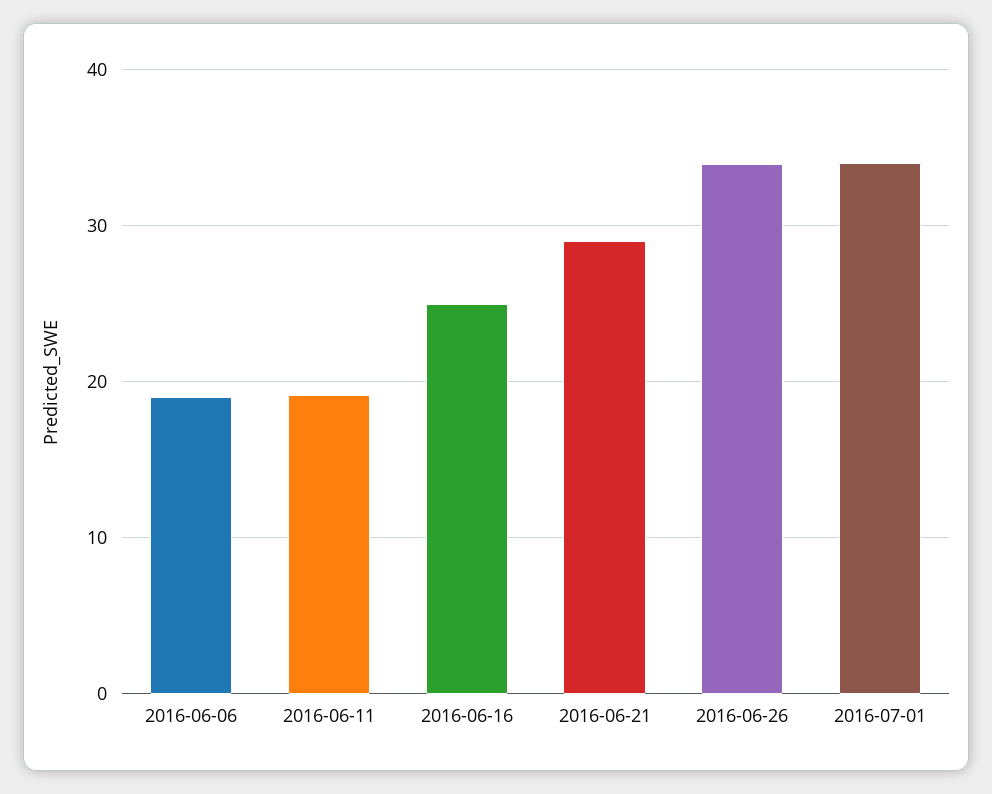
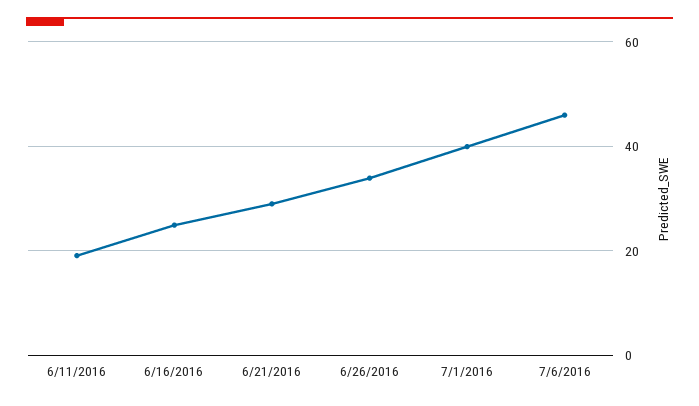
2016-06-06: 19 -> none
2016-07-01: 34 -> 40
7/6/2016: none -> 46

